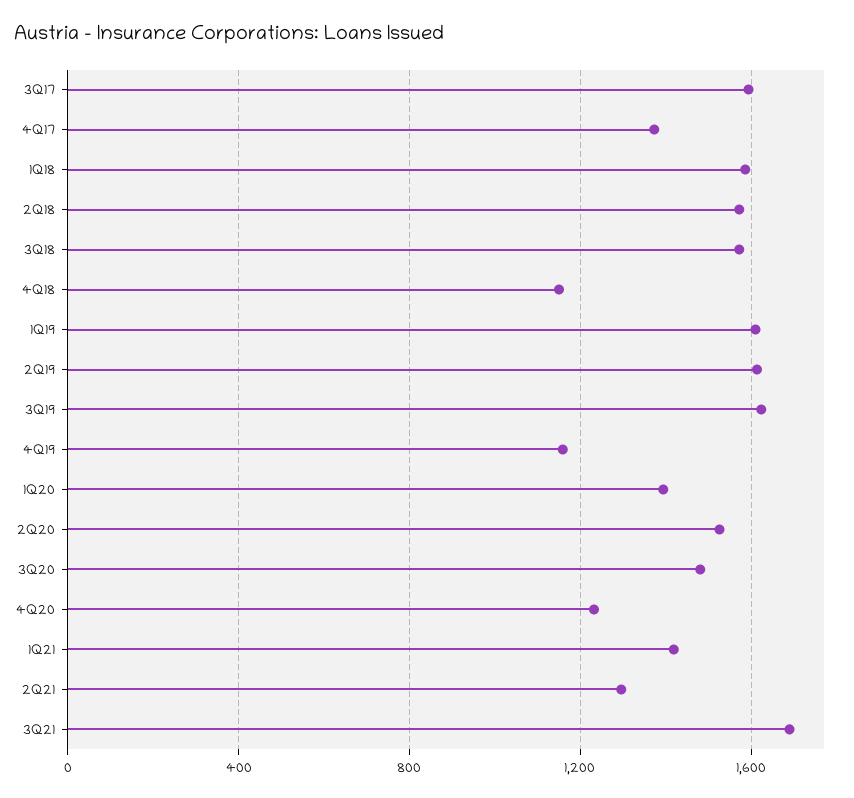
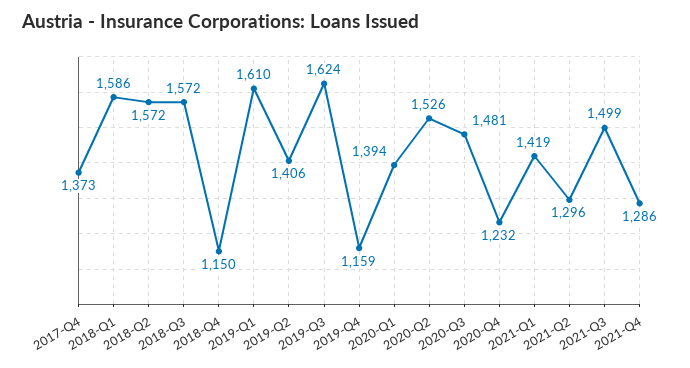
3Q17: 1600 -> none
2Q19: 1600 -> 1406
3Q21: 1700 -> 1499
2021-Q4: none -> 1286

